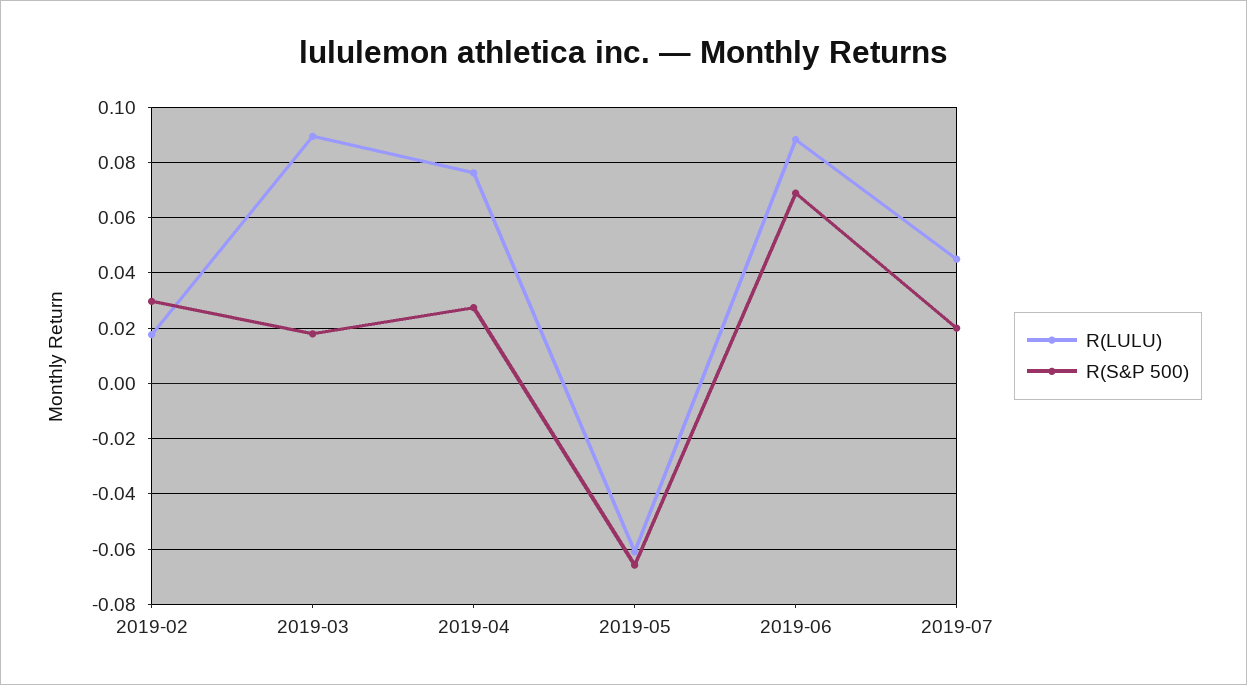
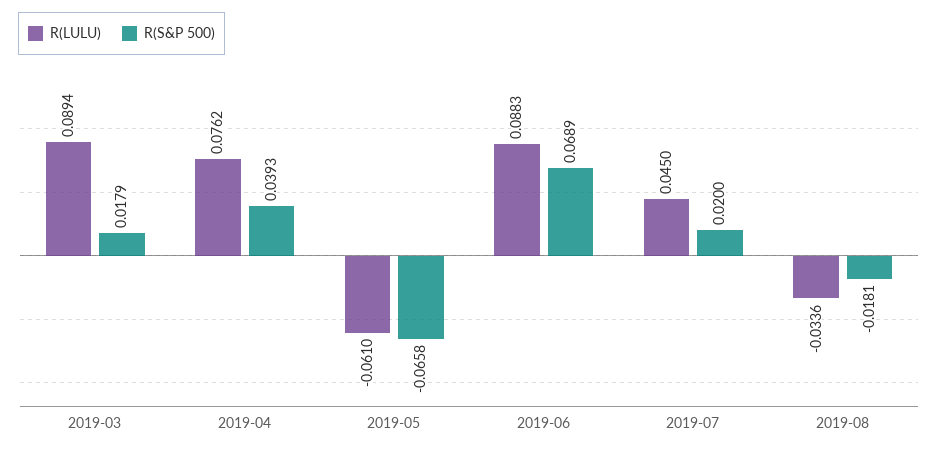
R(LULU), 2019-02: 0.0175 -> none
R(S&P 500), 2019-02: 0.03 -> none
R(S&P 500), 2019-04: 0.0275 -> 0.0393
R(LULU), 2019-08: none -> -0.0336
R(S&P 500), 2019-08: none -> -0.0181

